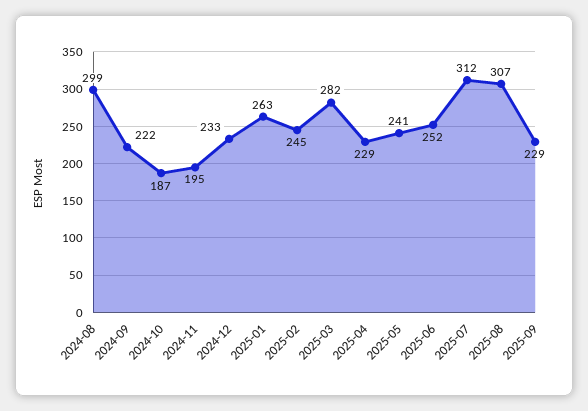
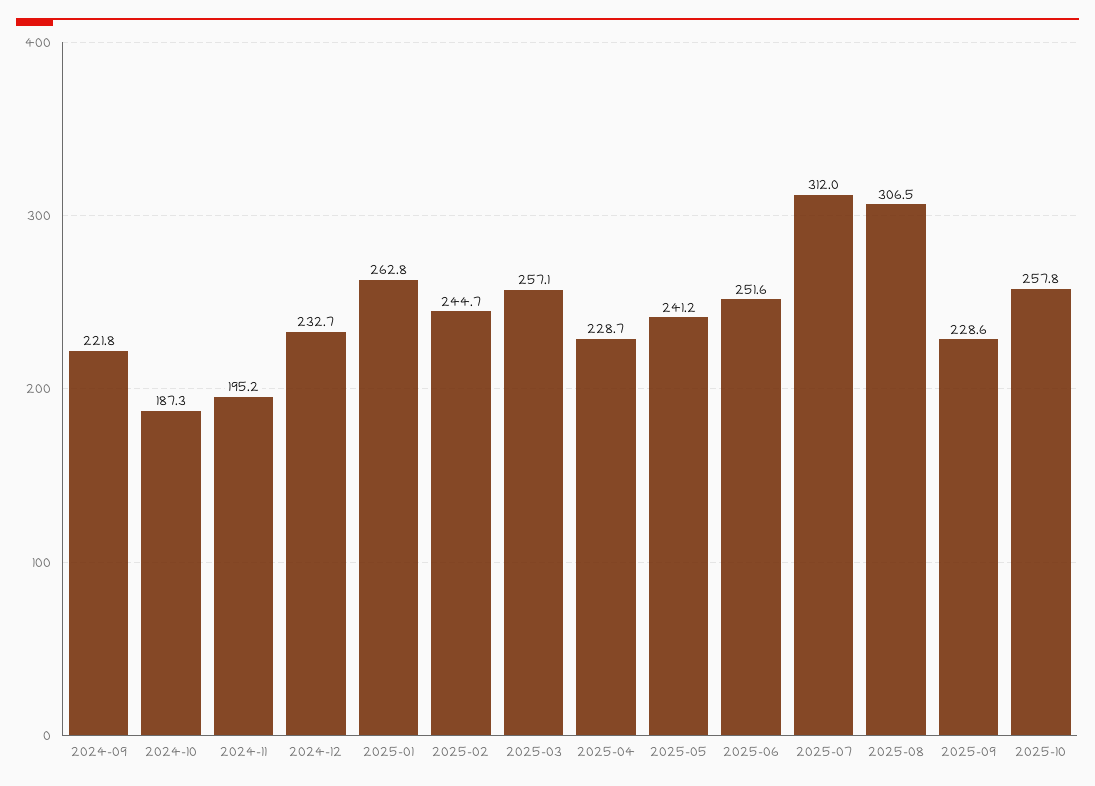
2024-08: 299 -> none
2025-03: 282 -> 257.1
2025-10: none -> 257.8

